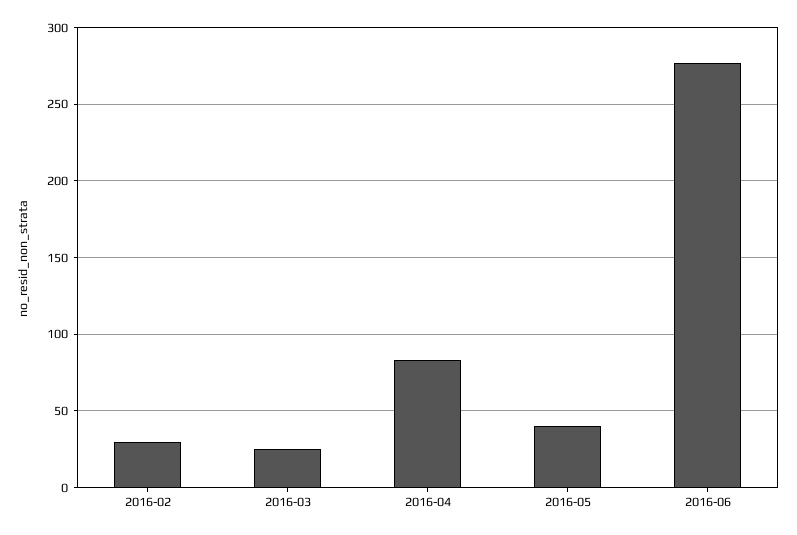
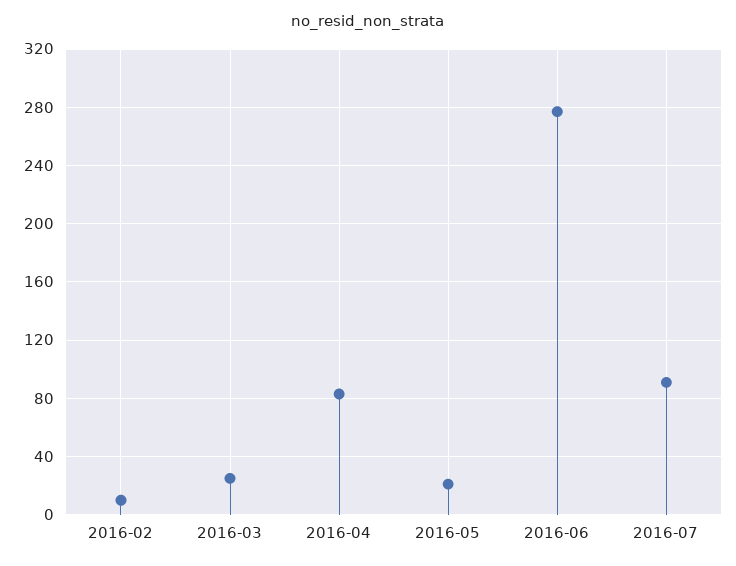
2016-02: 30 -> 10
2016-05: 40 -> 20
2016-07: none -> 90

